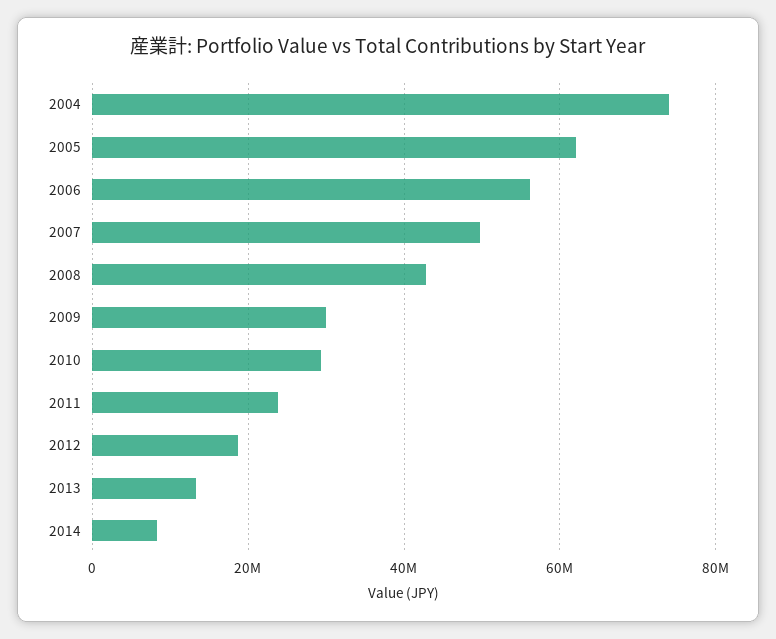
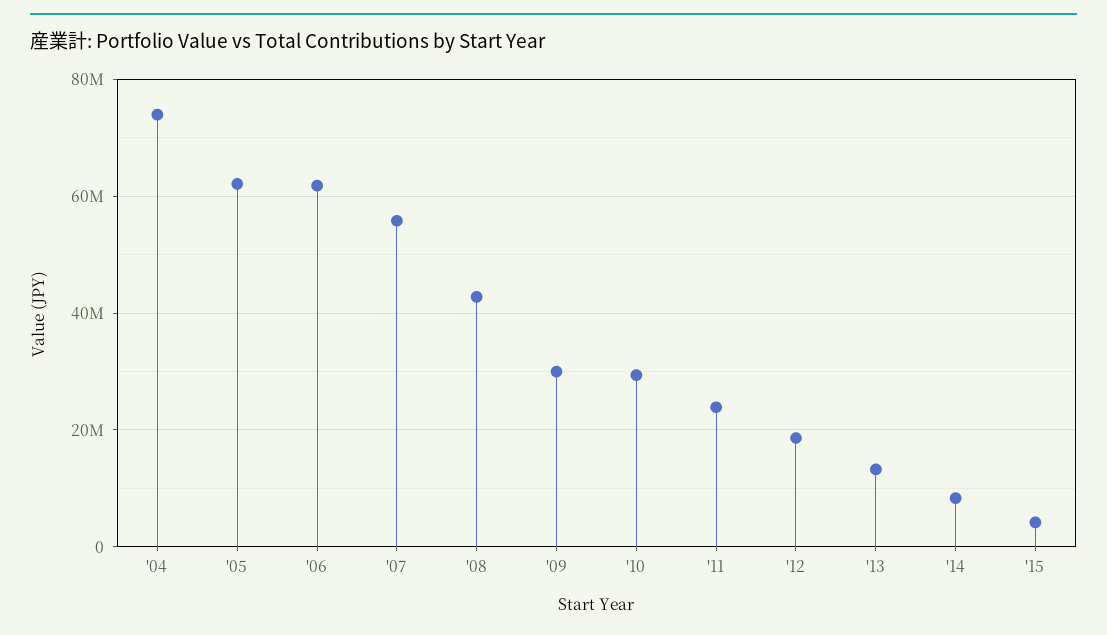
2006: 56000000 -> 62000000
2007: 50000000 -> 56000000
'15: none -> 4000000

